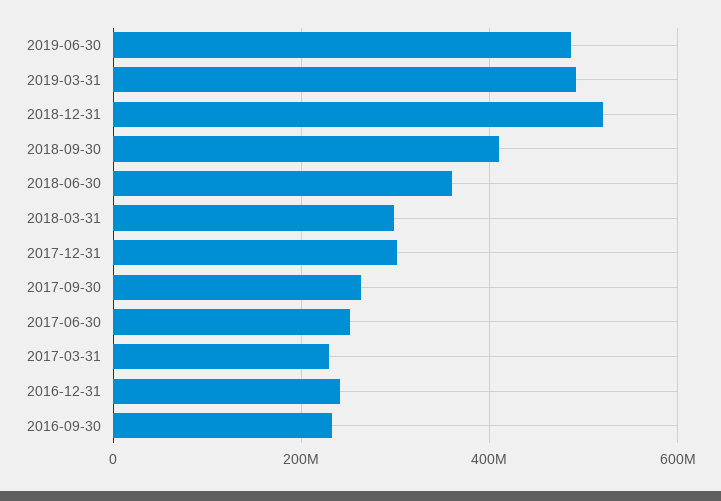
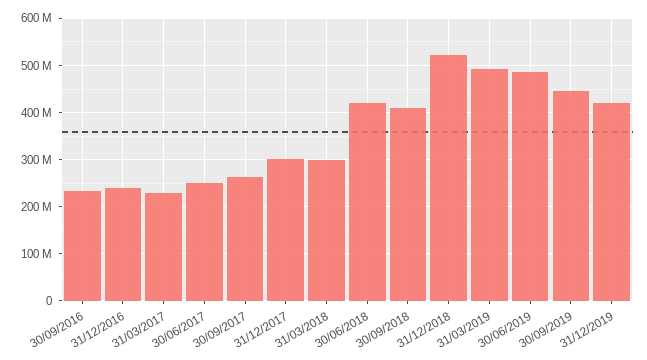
2018-06-30: 360000000 -> 420000000
30/09/2019: none -> 440000000
31/12/2019: none -> 420000000

